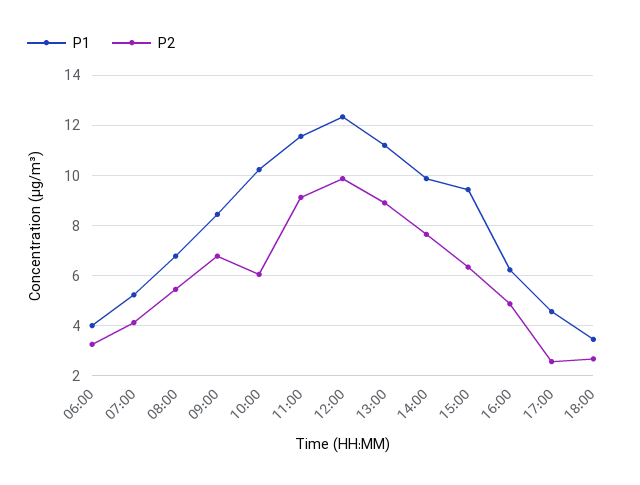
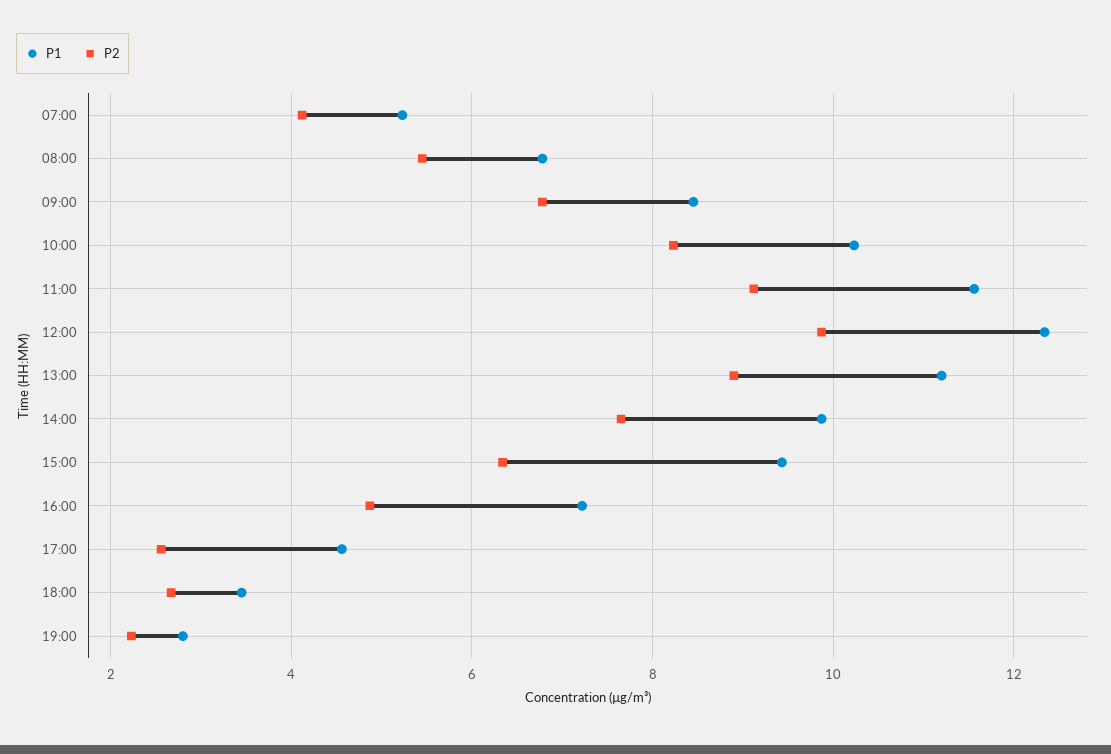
P1, 06:00: 4 -> none
P2, 06:00: 3.25 -> none
P2, 10:00: 6 -> 8.2
P1, 16:00: 6.25 -> 7.2
P1, 19:00: none -> 2.8
P2, 19:00: none -> 2.2

